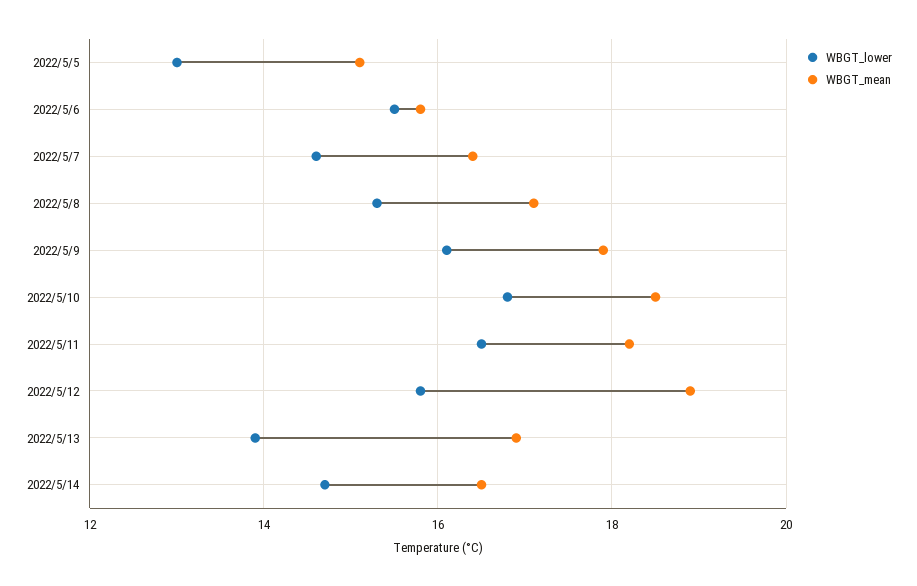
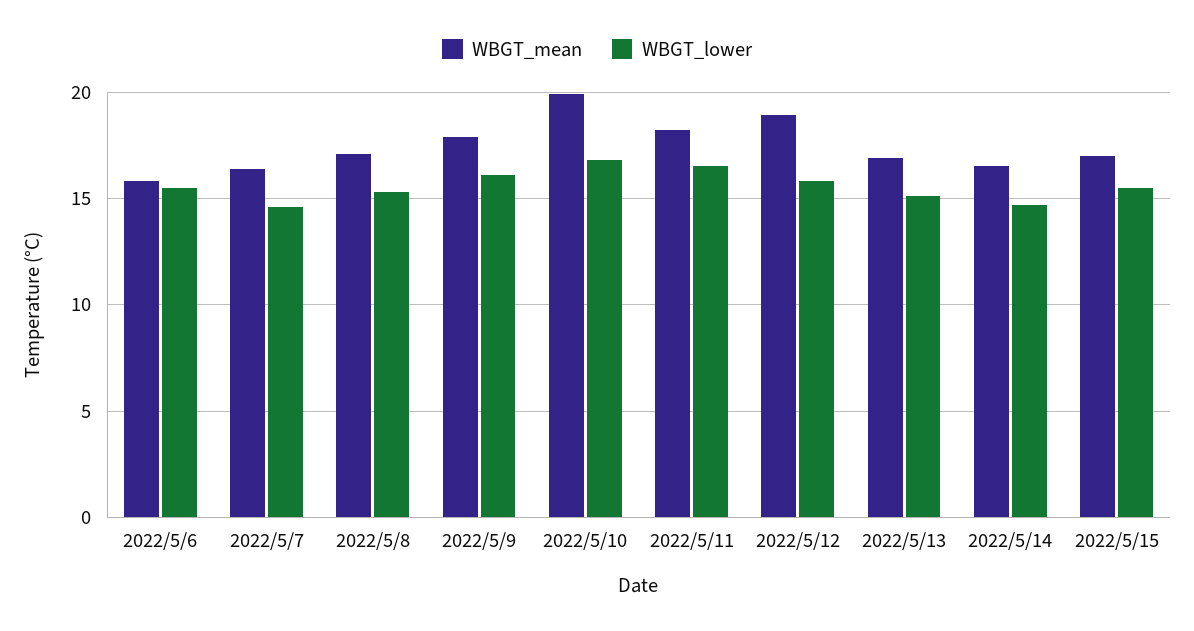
WBGT_lower, 2022/5/5: 13 -> none
WBGT_mean, 2022/5/5: 15 -> none
WBGT_mean, 2022/5/10: 18.5 -> 20
WBGT_lower, 2022/5/13: 14 -> 15
WBGT_mean, 2022/5/15: none -> 17
WBGT_lower, 2022/5/15: none -> 15.5

